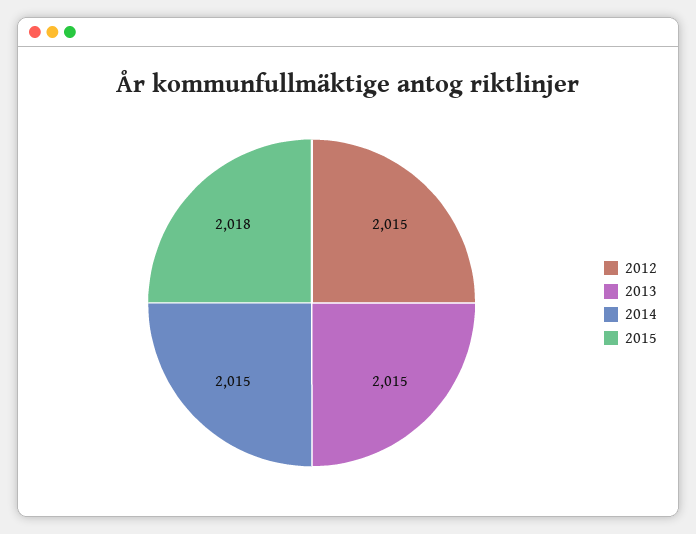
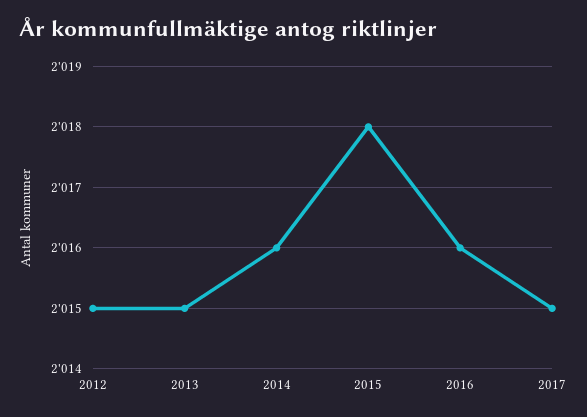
2014: 2015 -> 2016
2016: none -> 2016
2017: none -> 2015

